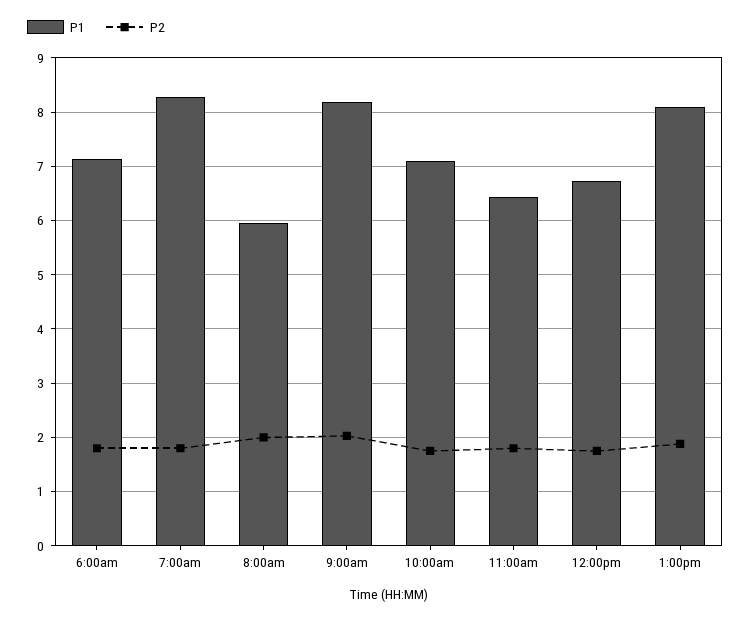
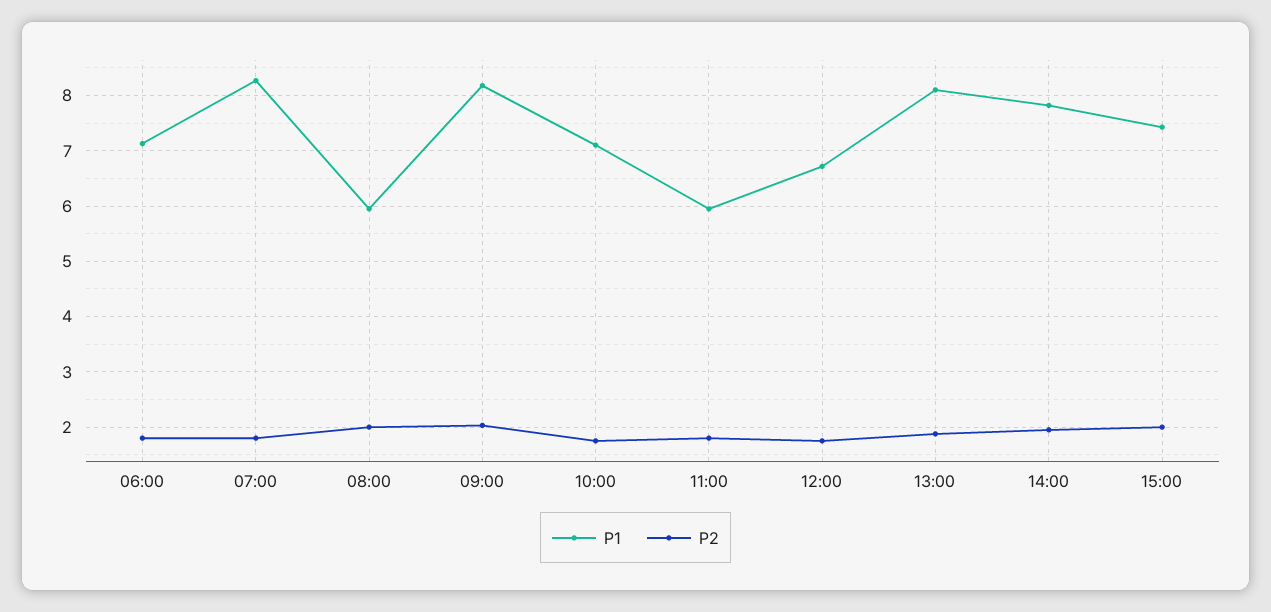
P1, 11:00am: 6.4 -> 6
P1, 14:00: none -> 7.8
P2, 14:00: none -> 2
P1, 15:00: none -> 7.4
P2, 15:00: none -> 2

